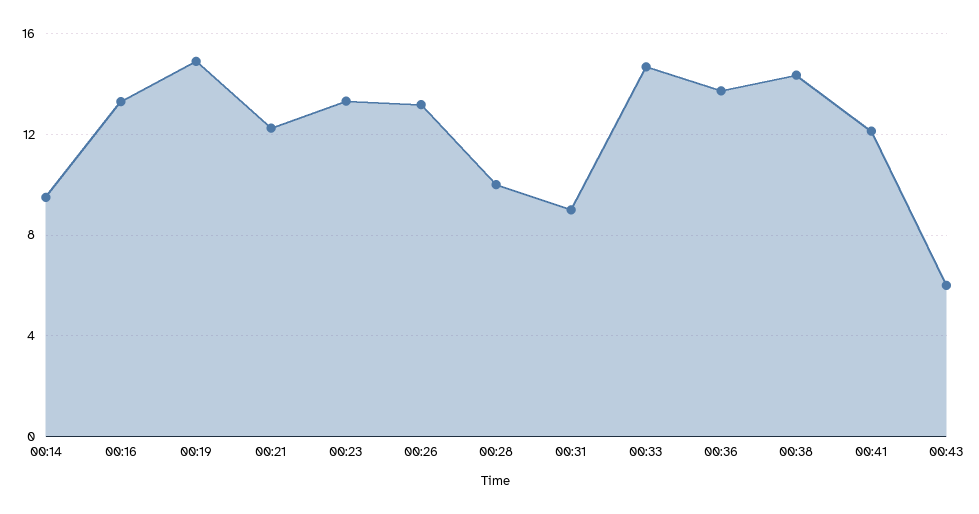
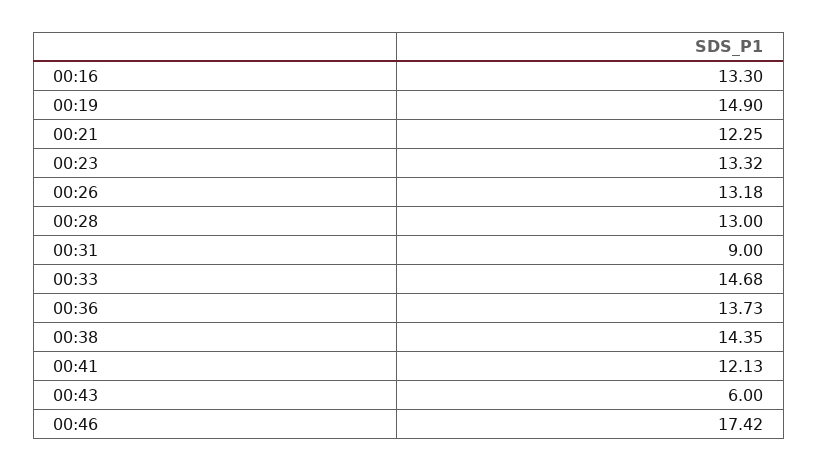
00:14: 9.5 -> none
00:28: 10 -> 13
00:46: none -> 17.42

